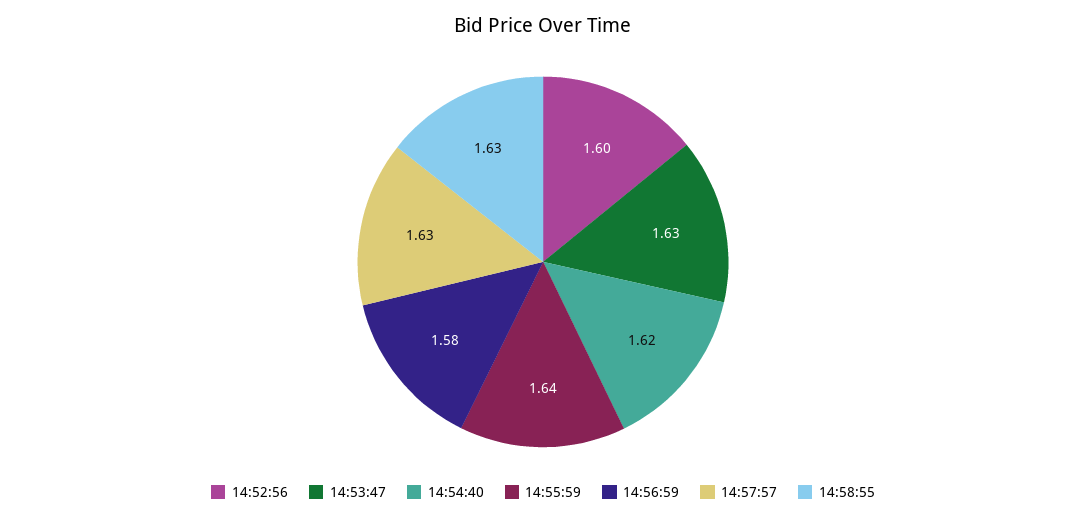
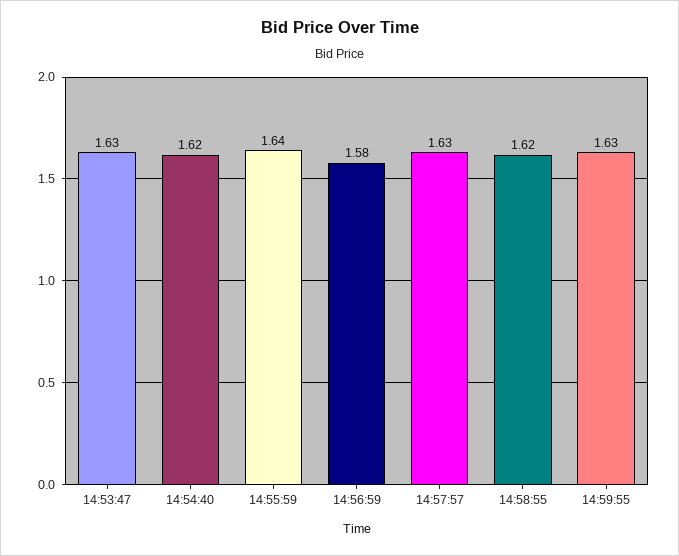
14:52:56: 1.6 -> none
14:58:55: 1.63 -> 1.62
14:59:55: none -> 1.63

